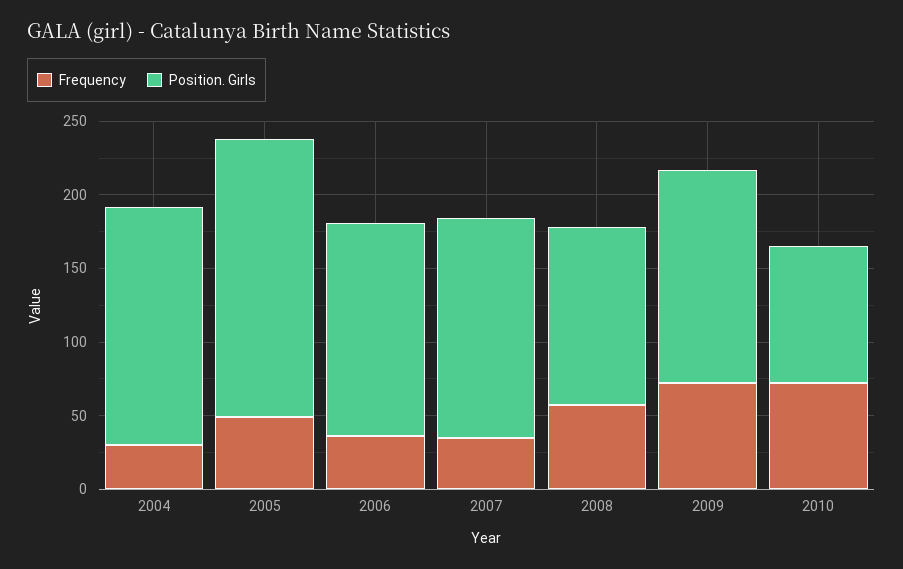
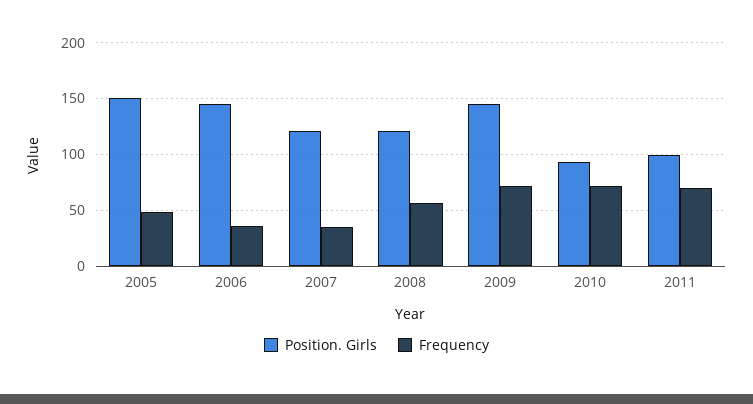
Frequency, 2004: 30 -> none
Position. Girls, 2004: 160 -> none
Position. Girls, 2005: 190 -> 150
Position. Girls, 2007: 150 -> 120
Position. Girls, 2011: none -> 100
Frequency, 2011: none -> 70

